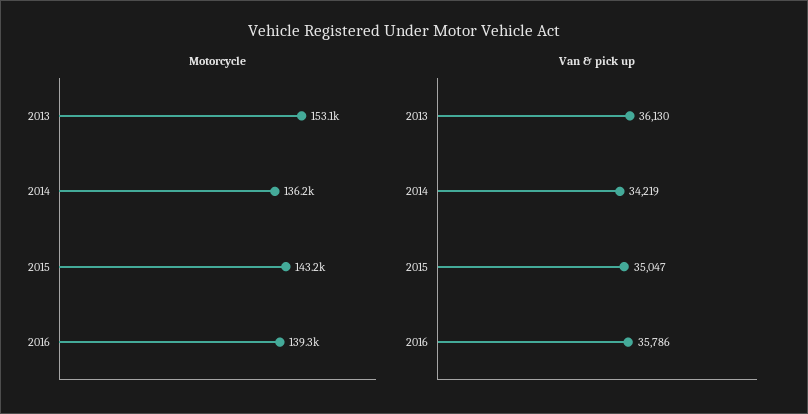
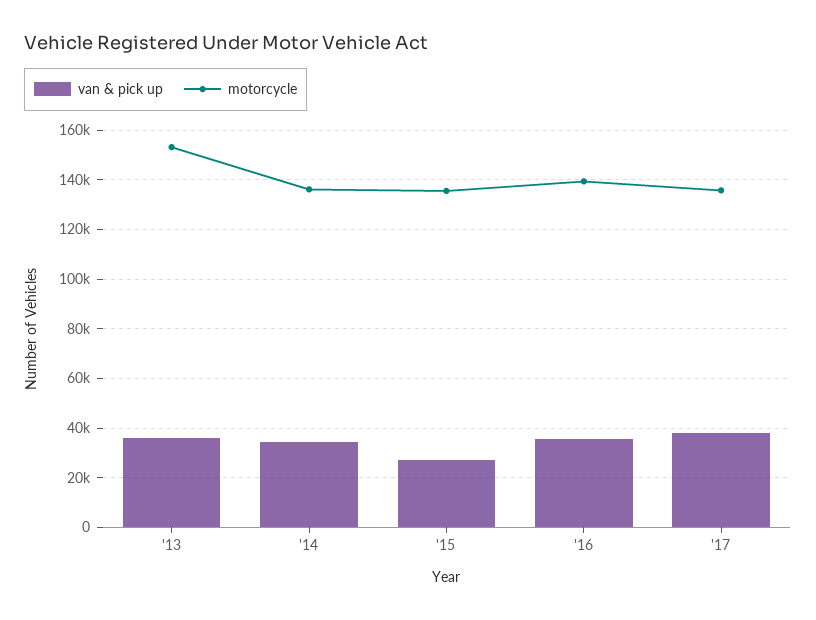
Motorcycle, 2015: 143200 -> 135000
Van & pick up, 2015: 35047 -> 27500
Van & pick up, '17: none -> 37500
Motorcycle, '17: none -> 135000

